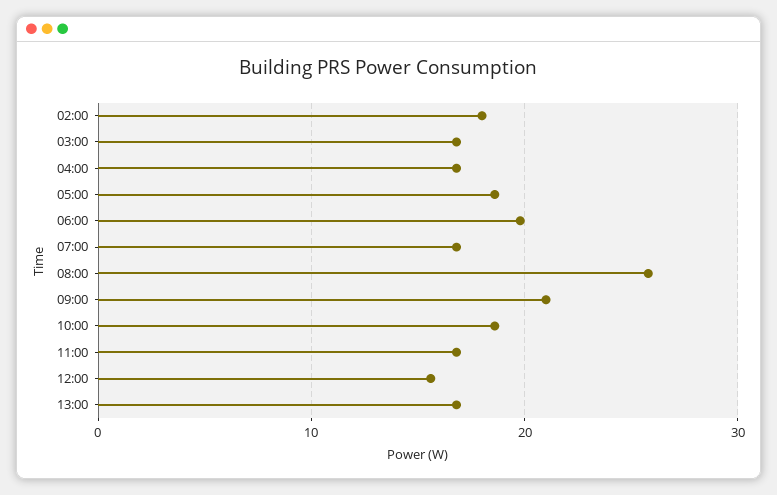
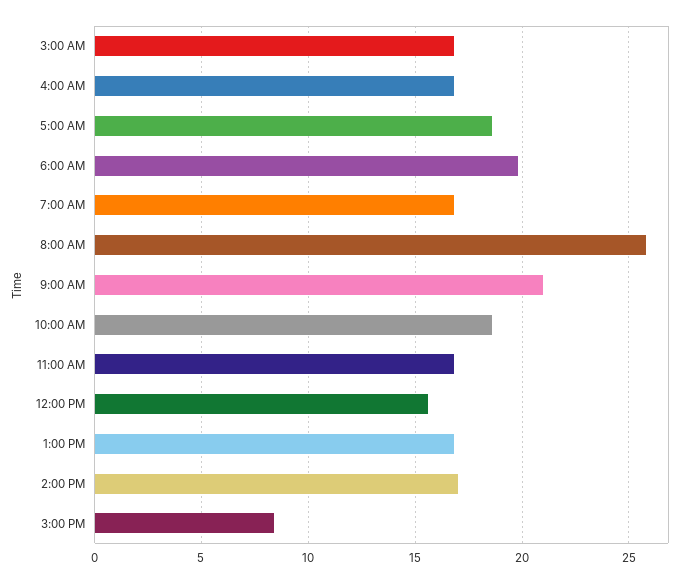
02:00: 18 -> none
2:00 PM: none -> 17
3:00 PM: none -> 8.5

